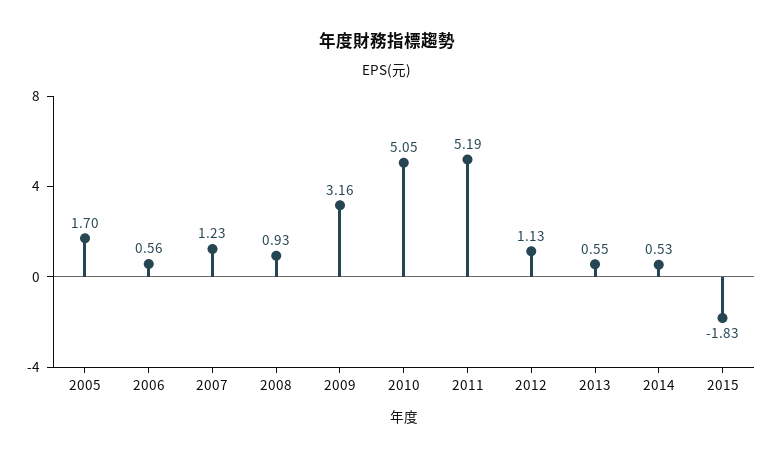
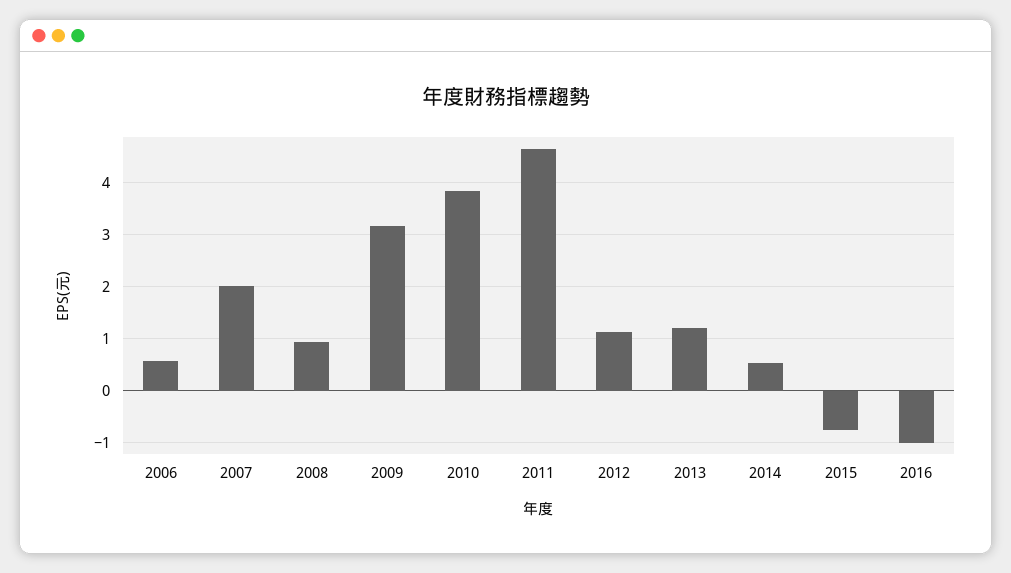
2005: 1.7 -> none
2007: 1.23 -> 2
2010: 5.05 -> 3.8
2011: 5.19 -> 4.6
2013: 0.55 -> 1.2
2015: -1.83 -> -0.8
2016: none -> -1

